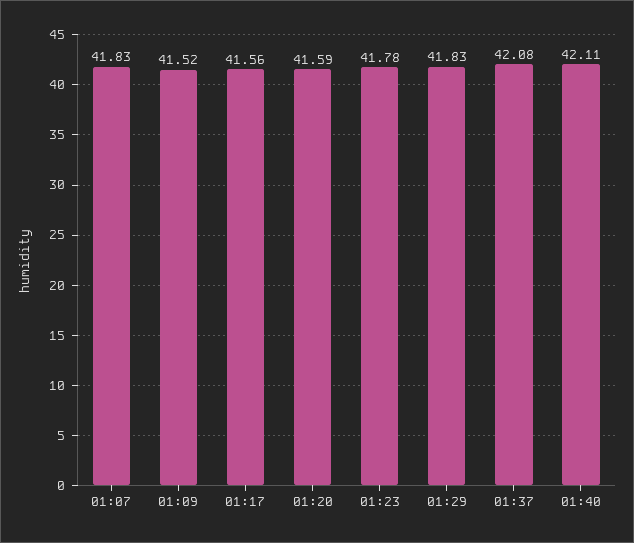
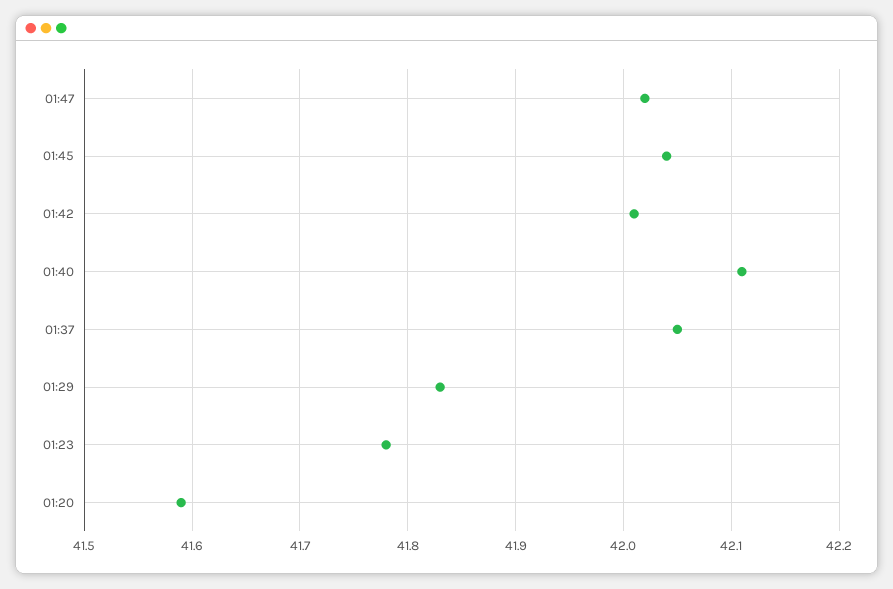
01:07: 41.83 -> none
01:09: 41.52 -> none
01:17: 41.56 -> none
01:37: 42.08 -> 42.05
01:47: none -> 42.02
01:45: none -> 42.04
01:42: none -> 42.01

